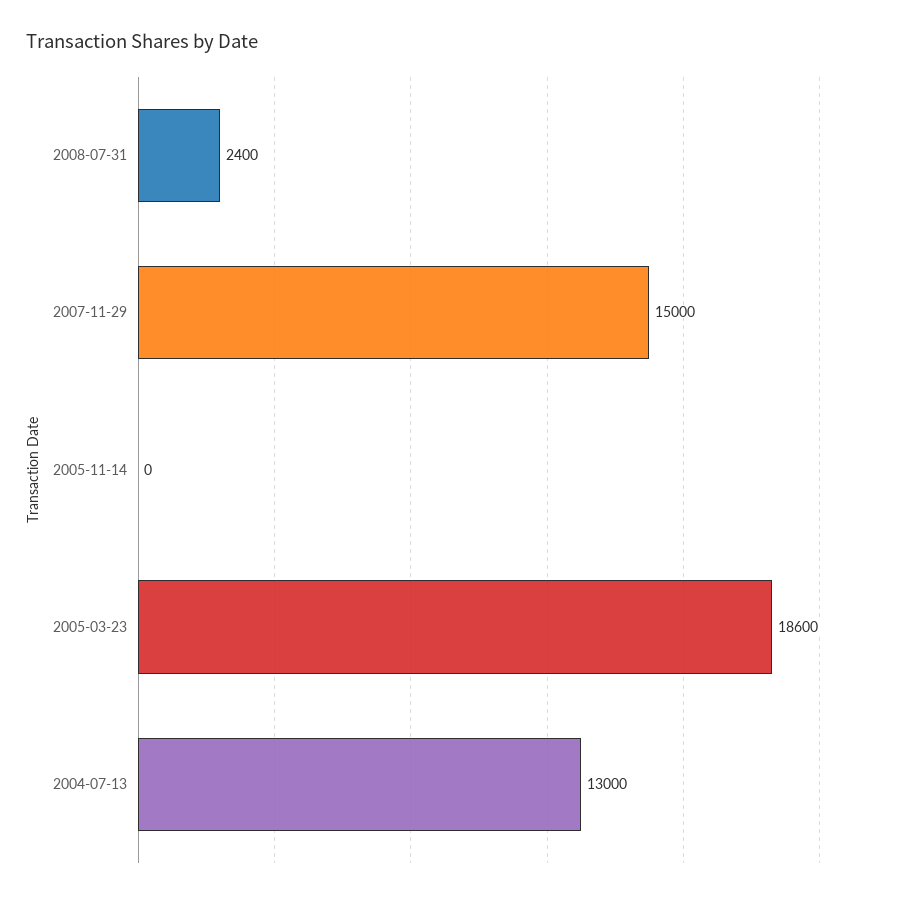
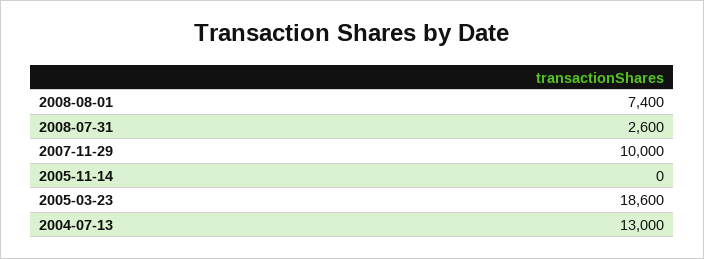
2008-07-31: 2400 -> 2600
2007-11-29: 15000 -> 10000
2008-08-01: none -> 7400

